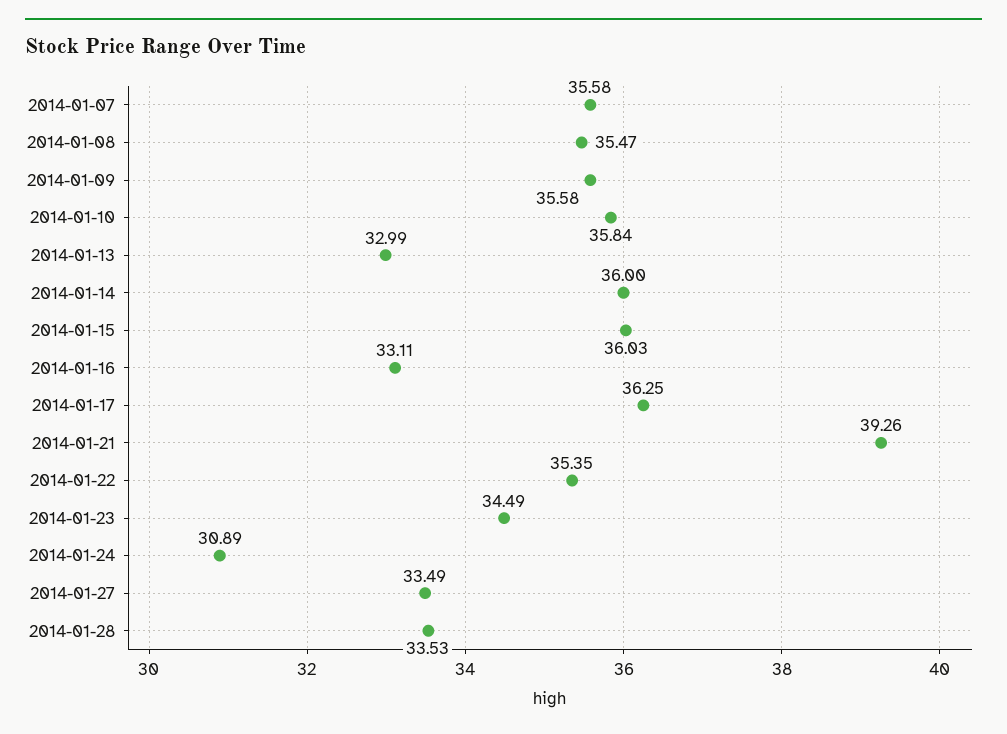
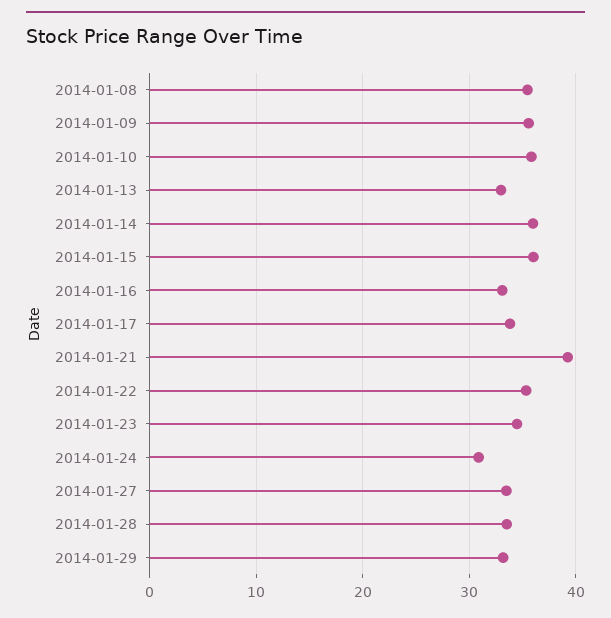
2014-01-07: 35.58 -> none
2014-01-17: 36.25 -> 34
2014-01-29: none -> 33

